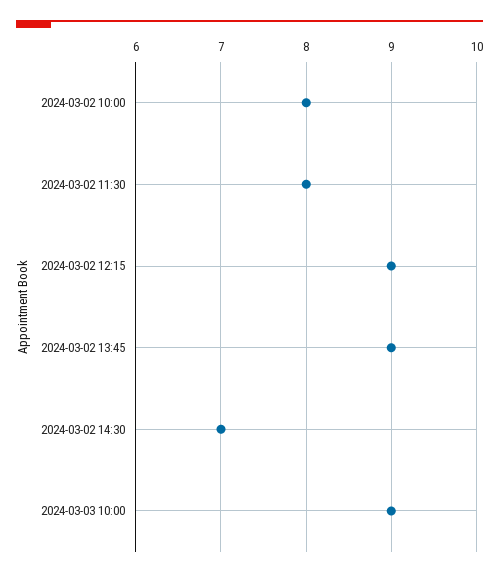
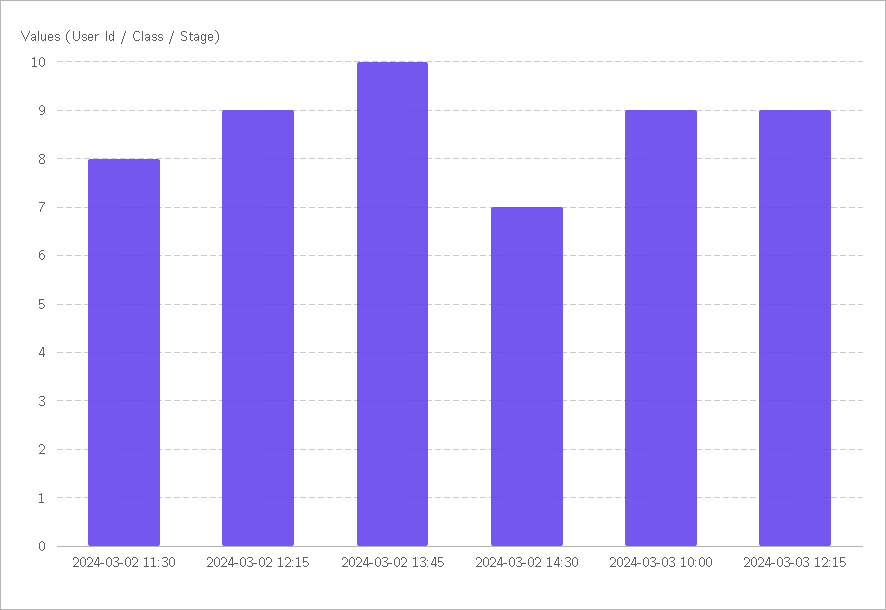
2024-03-02 10:00: 8 -> none
2024-03-02 13:45: 9 -> 10
2024-03-03 12:15: none -> 9

